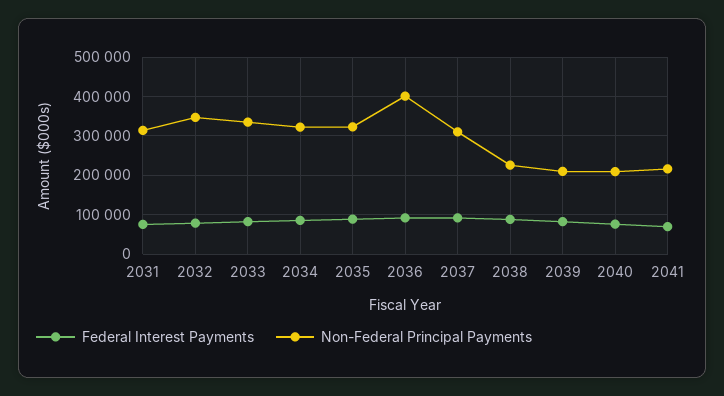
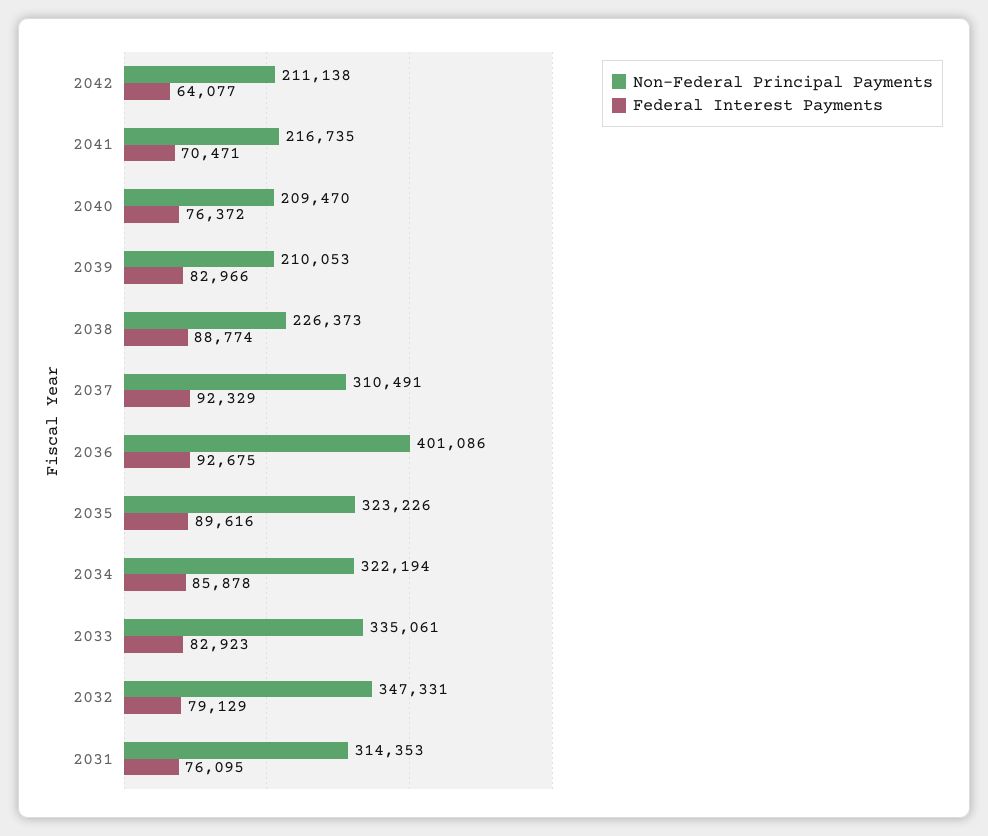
Non-Federal Principal Payments, 2042: none -> 211138
Federal Interest Payments, 2042: none -> 64077

